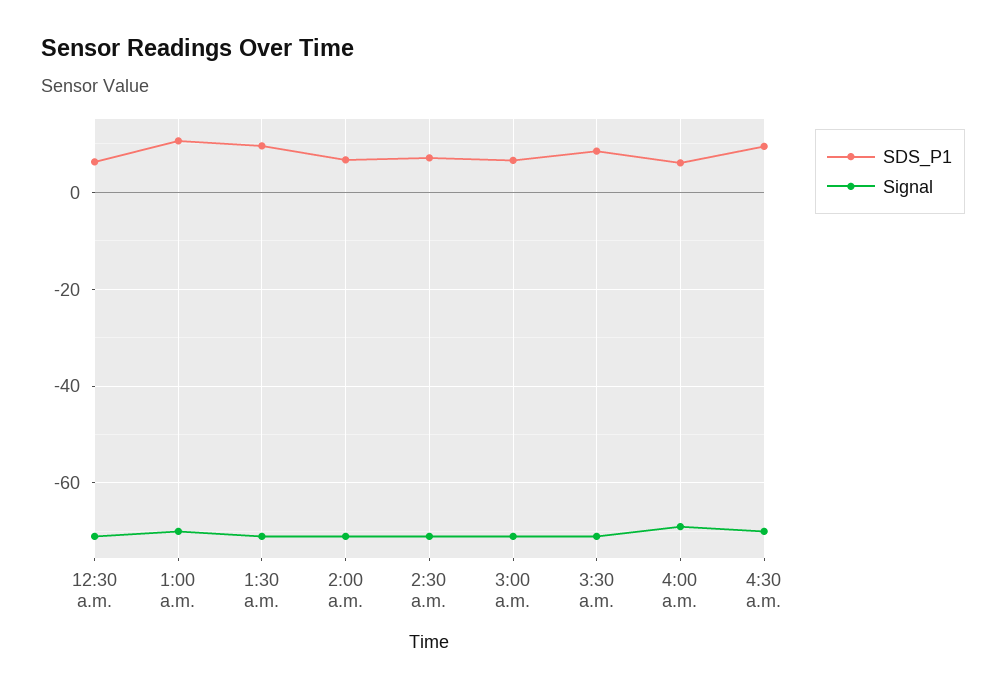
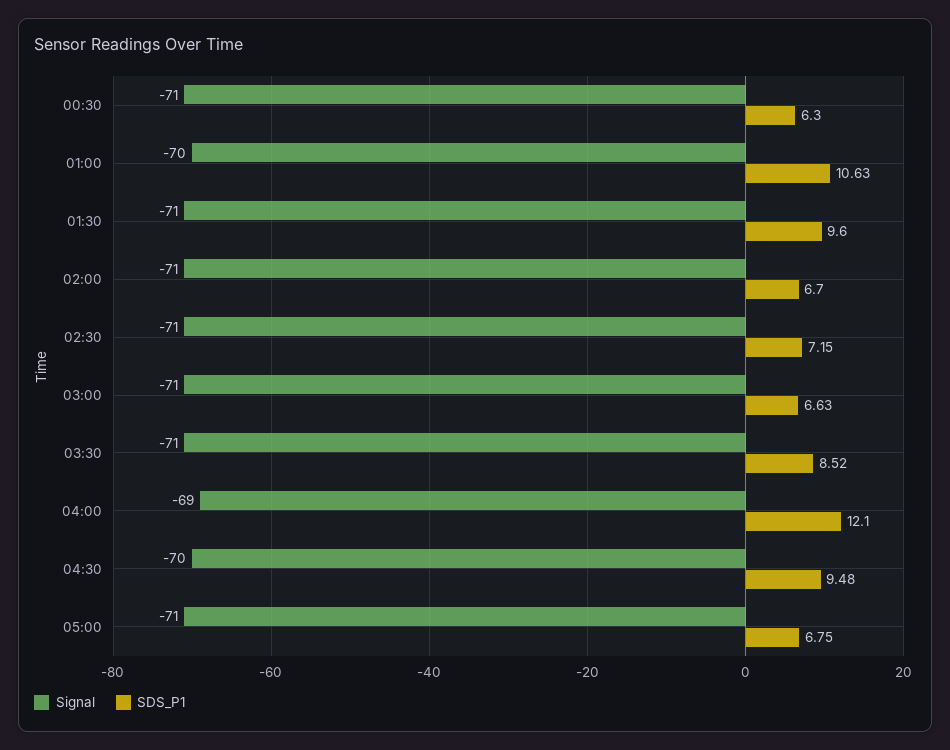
SDS_P1, 4:00 a.m.: 6 -> 12.1
Signal, 05:00: none -> -71
SDS_P1, 05:00: none -> 6.75

